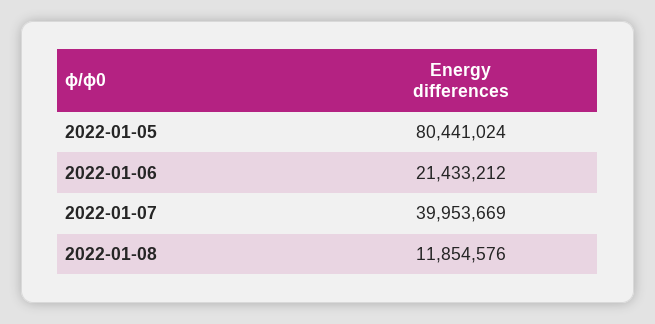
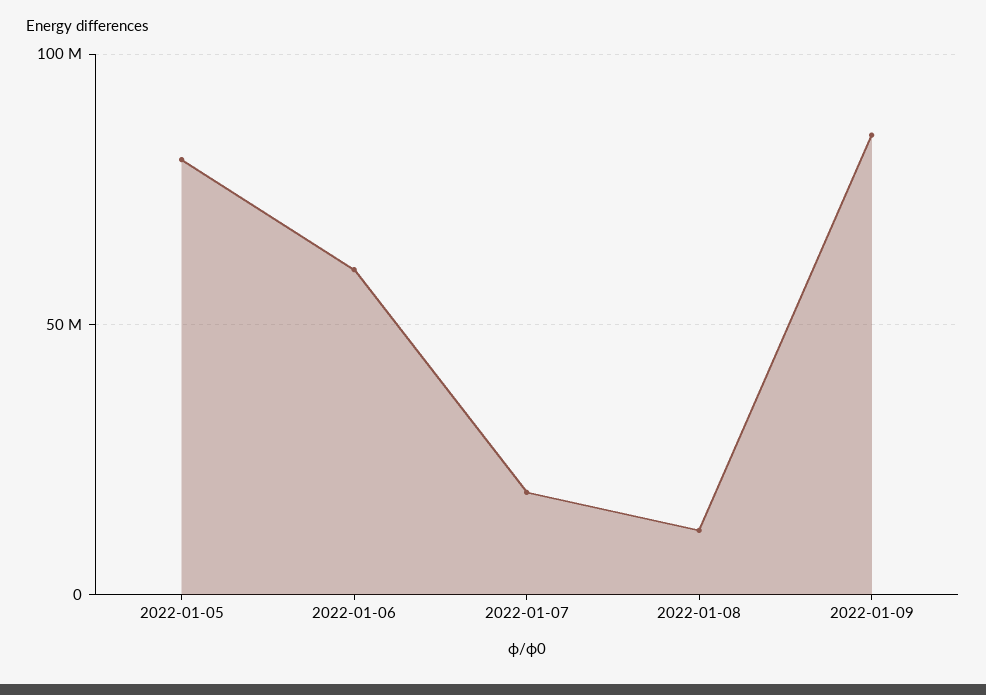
2022-01-06: 21433212 -> 60000000
2022-01-07: 39953669 -> 20000000
2022-01-09: none -> 85000000

